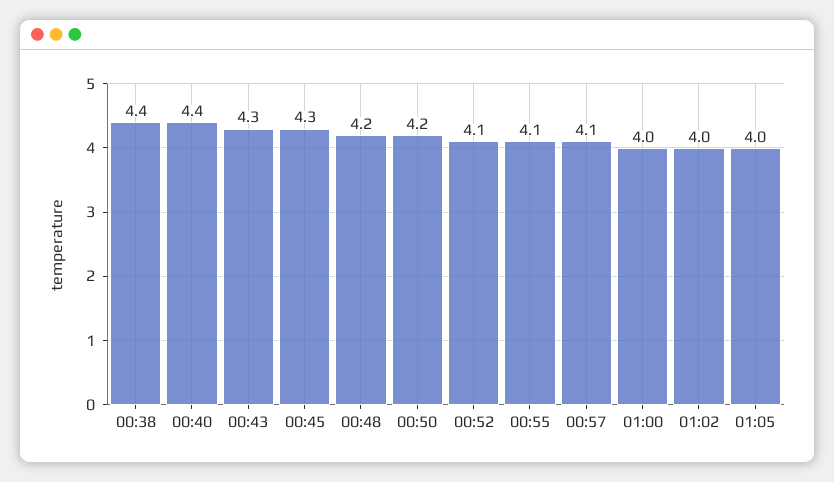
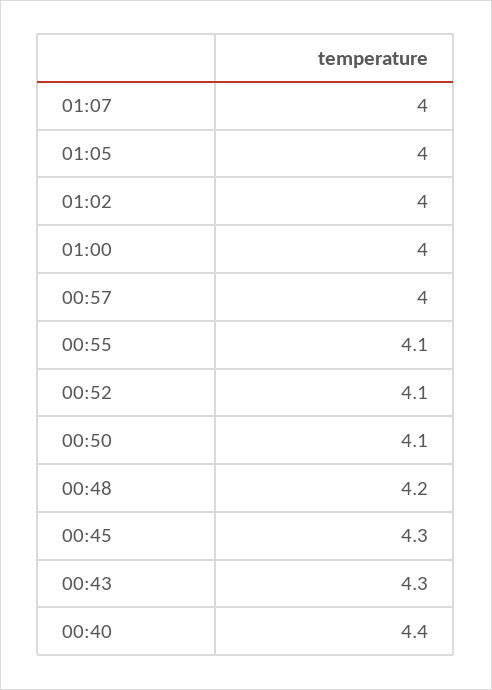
00:38: 4.4 -> none
00:50: 4.2 -> 4.1
00:57: 4.1 -> 4
01:07: none -> 4

